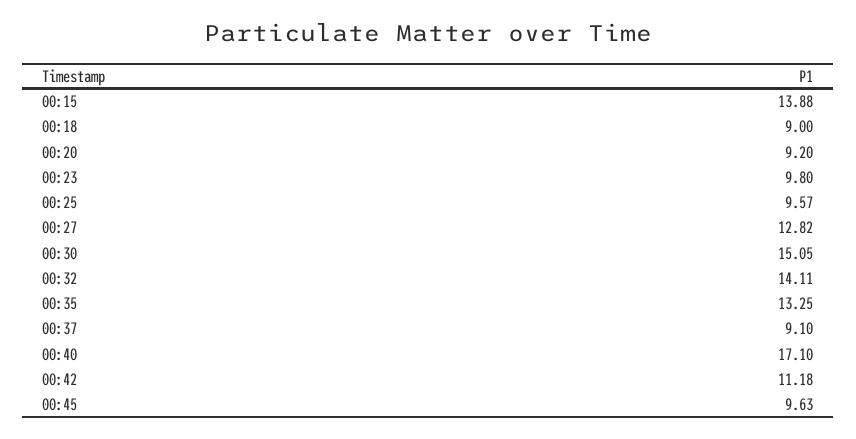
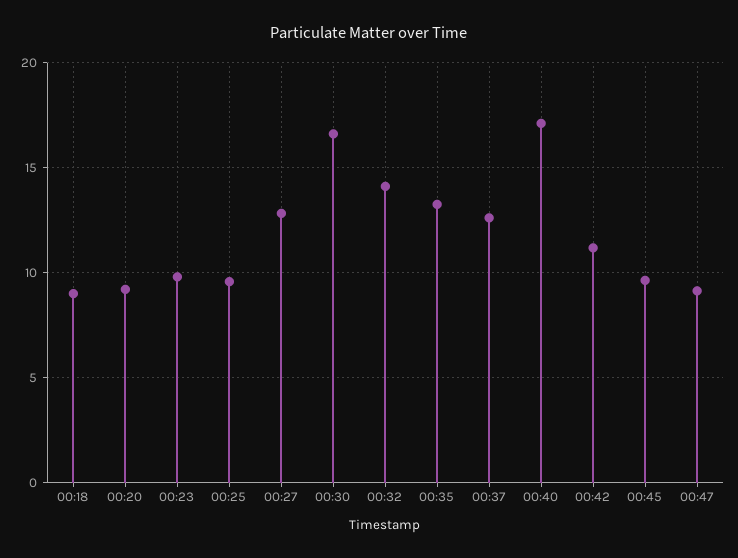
00:15: 13.88 -> none
00:30: 15.05 -> 16.5
00:37: 9.1 -> 12.5
00:47: none -> 9

